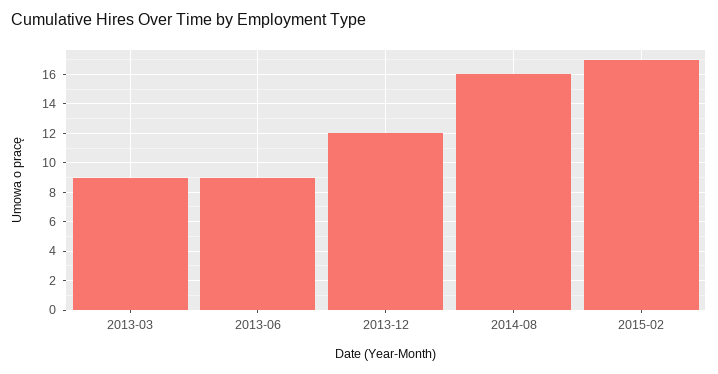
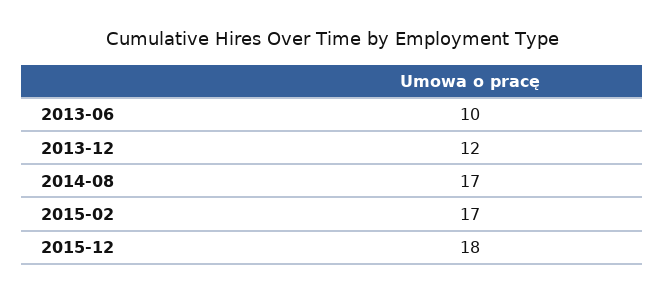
2013-03: 9 -> none
2013-06: 9 -> 10
2014-08: 16 -> 17
2015-12: none -> 18

